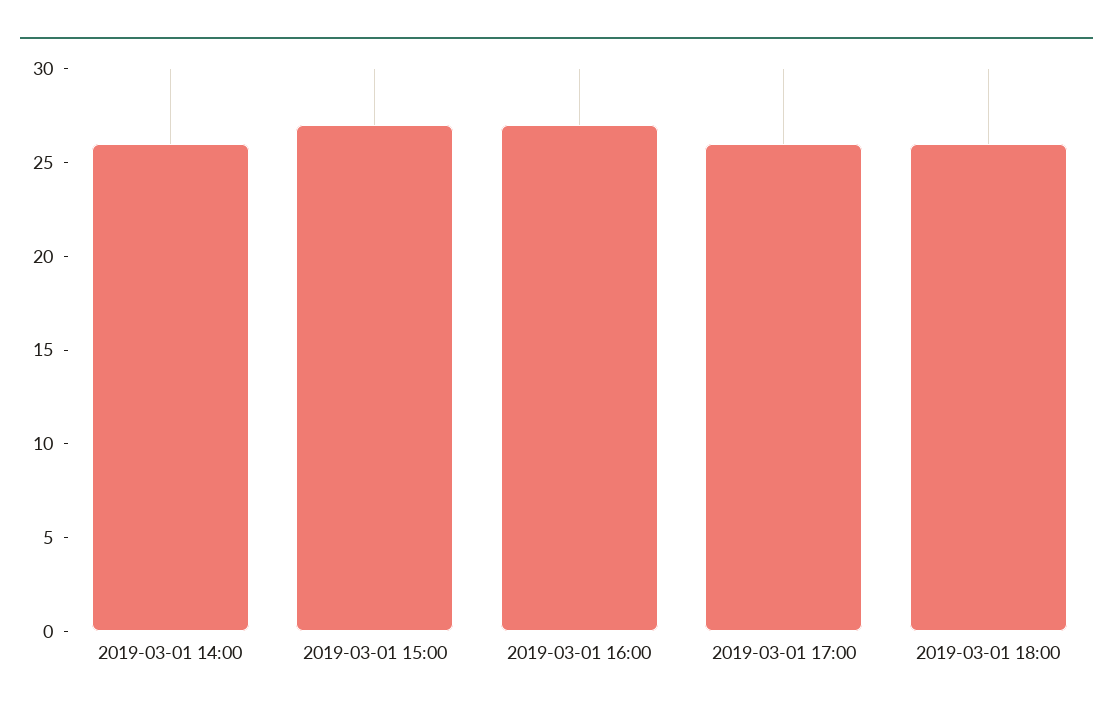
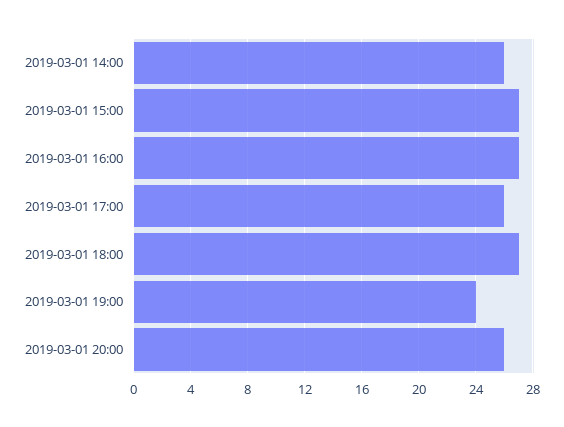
2019-03-01 18:00: 26 -> 27
2019-03-01 19:00: none -> 24
2019-03-01 20:00: none -> 26

